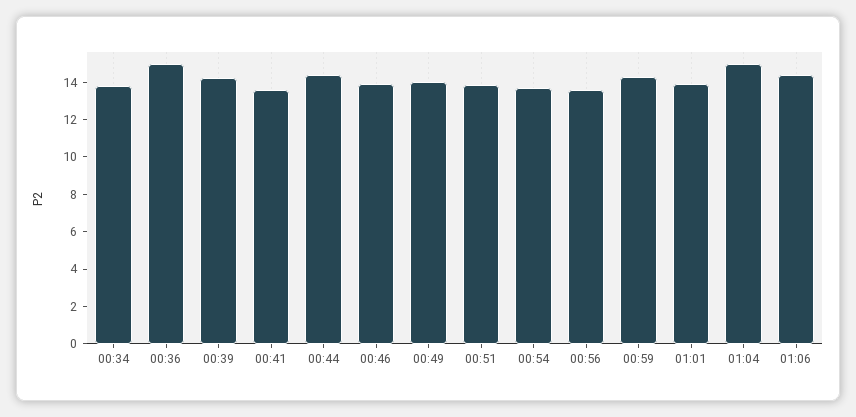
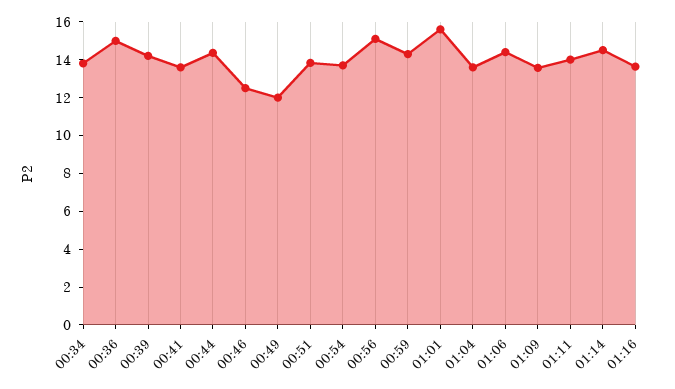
00:46: 14 -> 12.5
00:49: 14 -> 12
00:56: 13.5 -> 15
01:01: 14 -> 15.5
01:04: 15 -> 13.5
01:09: none -> 13.5
01:11: none -> 14
01:14: none -> 14.5
01:16: none -> 13.5

